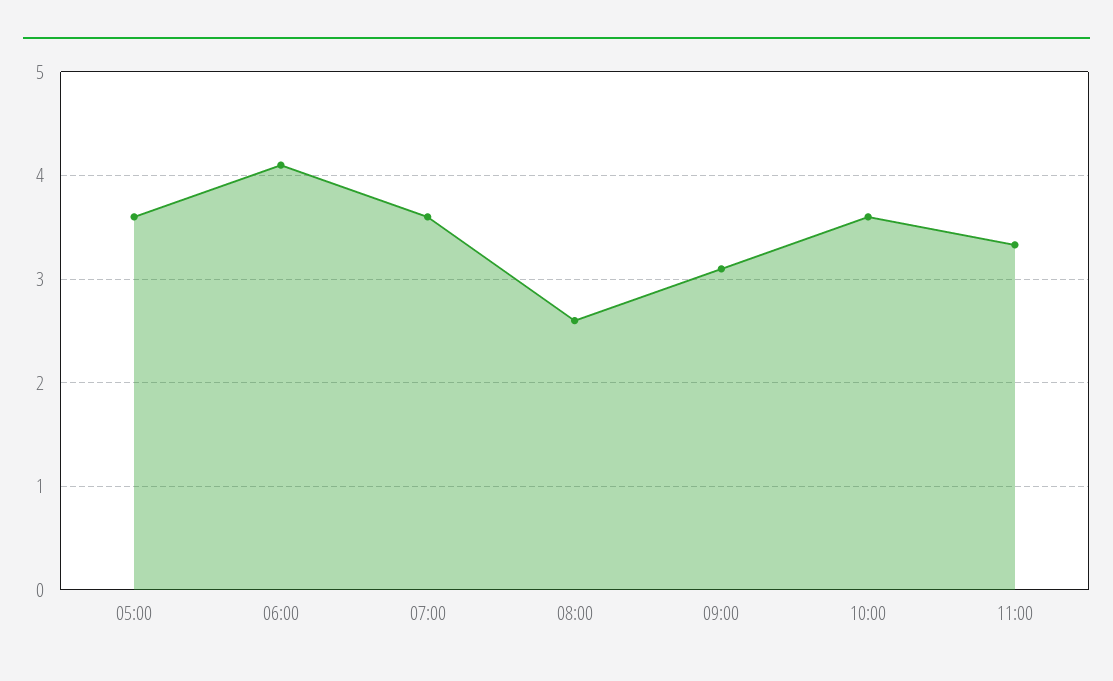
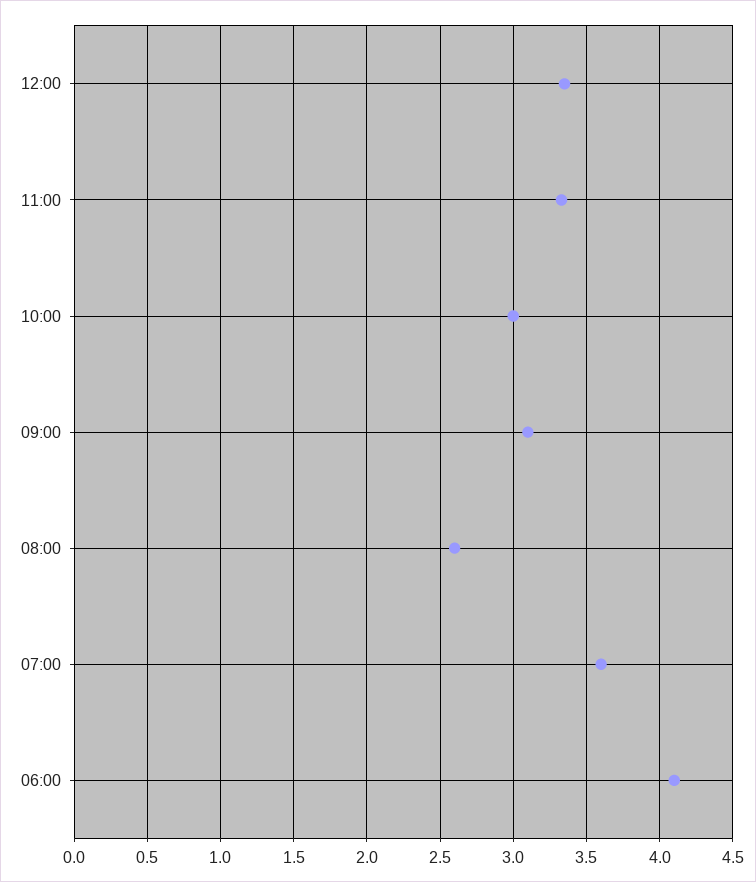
05:00: 3.6 -> none
10:00: 3.6 -> 3
12:00: none -> 3.35

